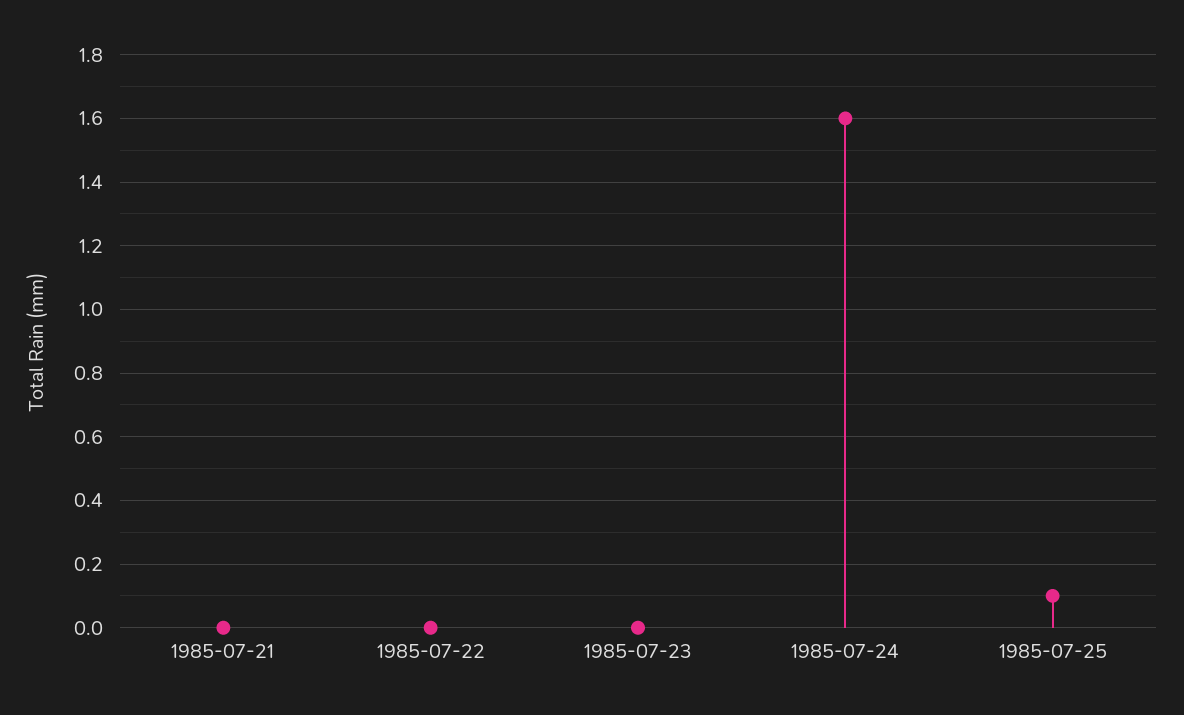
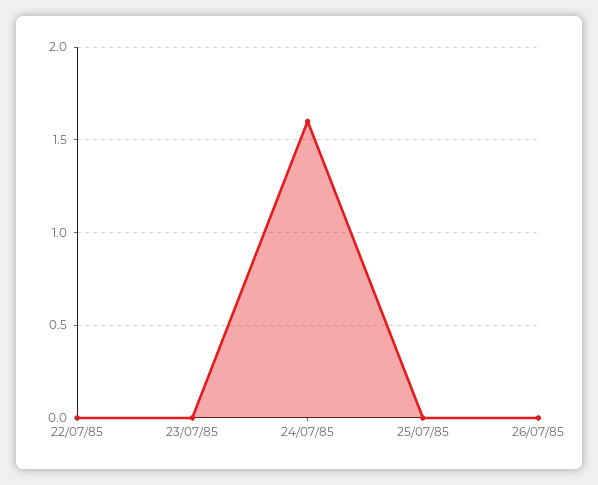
1985-07-21: 0 -> none
1985-07-25: 0.1 -> 0
26/07/85: none -> 0

